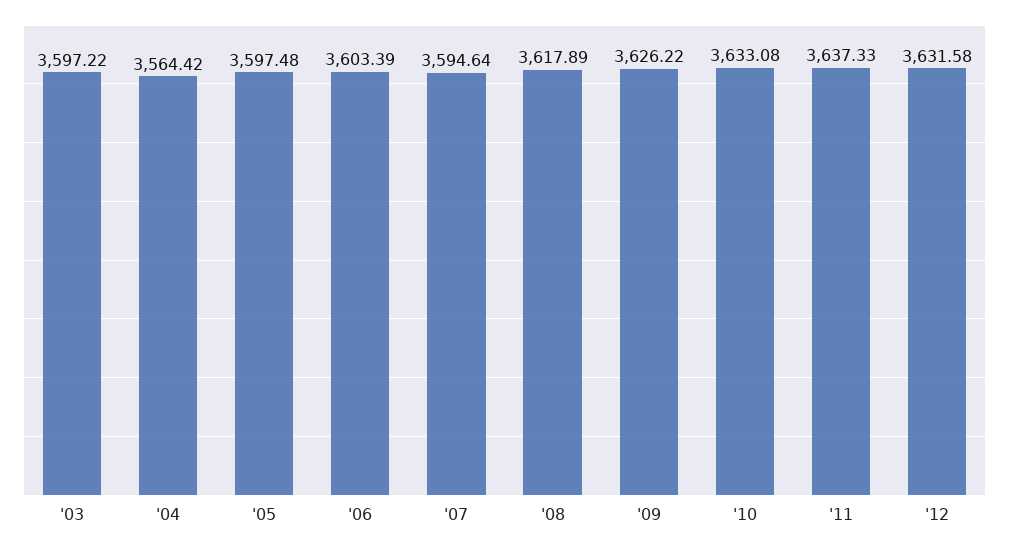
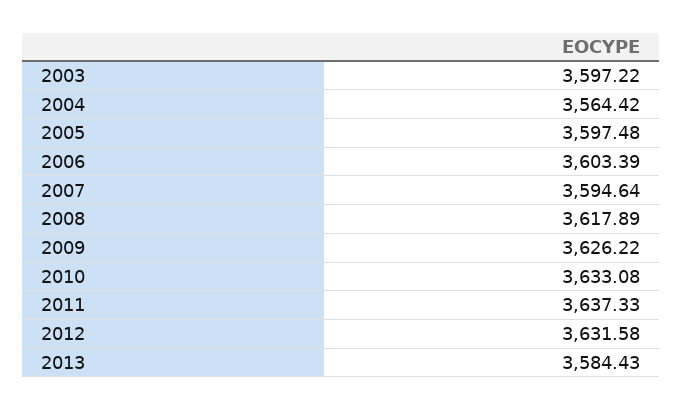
2013: none -> 3584.43

